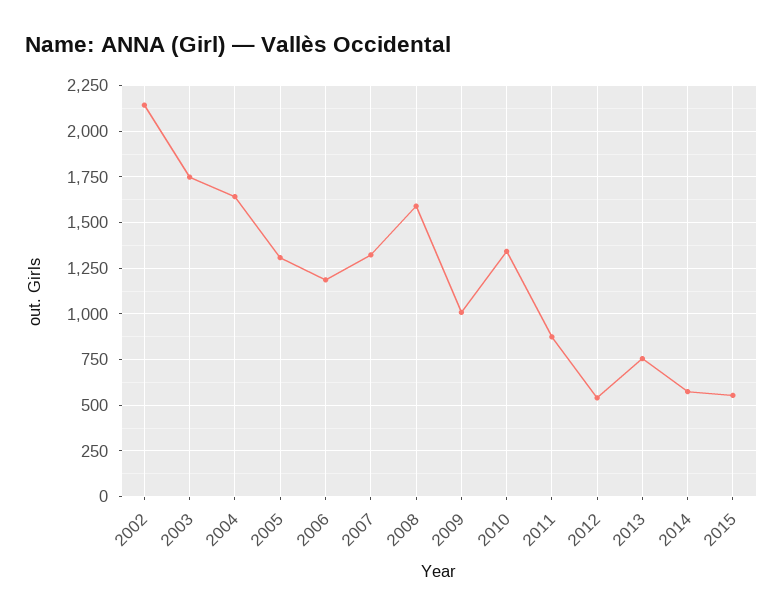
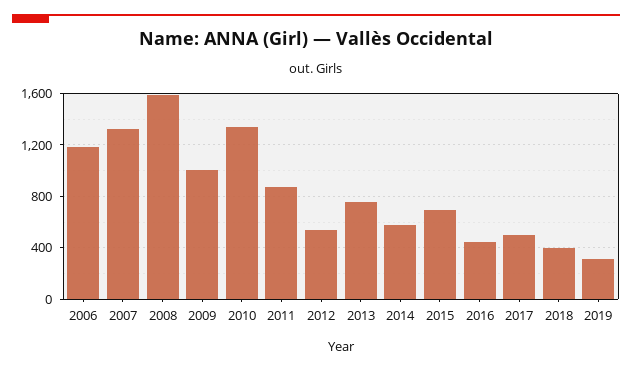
2002: 2150 -> none
2003: 1750 -> none
2004: 1650 -> none
2005: 1300 -> none
2015: 550 -> 700
2016: none -> 450
2017: none -> 500
2018: none -> 400
2019: none -> 300

